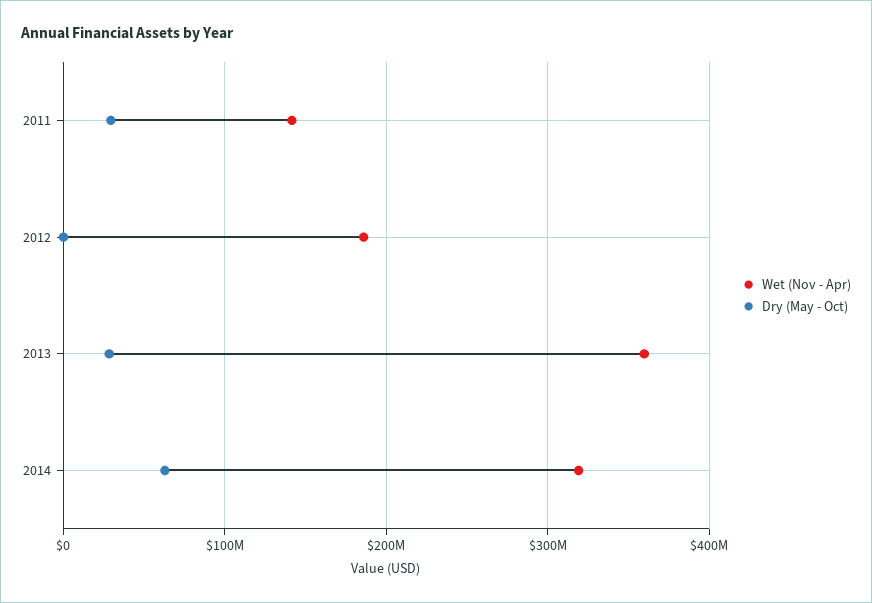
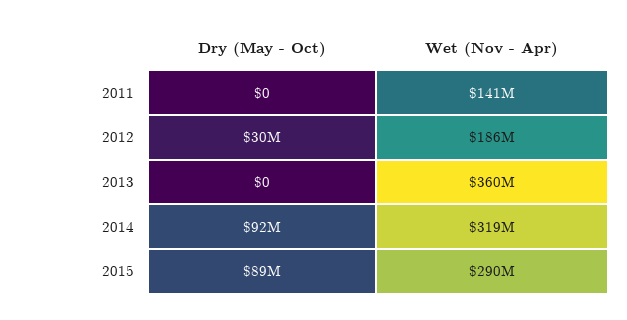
Dry (May - Oct), 2011: 30000000 -> 0
Dry (May - Oct), 2012: 0 -> 30000000
Dry (May - Oct), 2013: 30000000 -> 0
Dry (May - Oct), 2014: 60000000 -> 92000000
Dry (May - Oct), 2015: none -> 89000000
Wet (Nov - Apr), 2015: none -> 290000000

